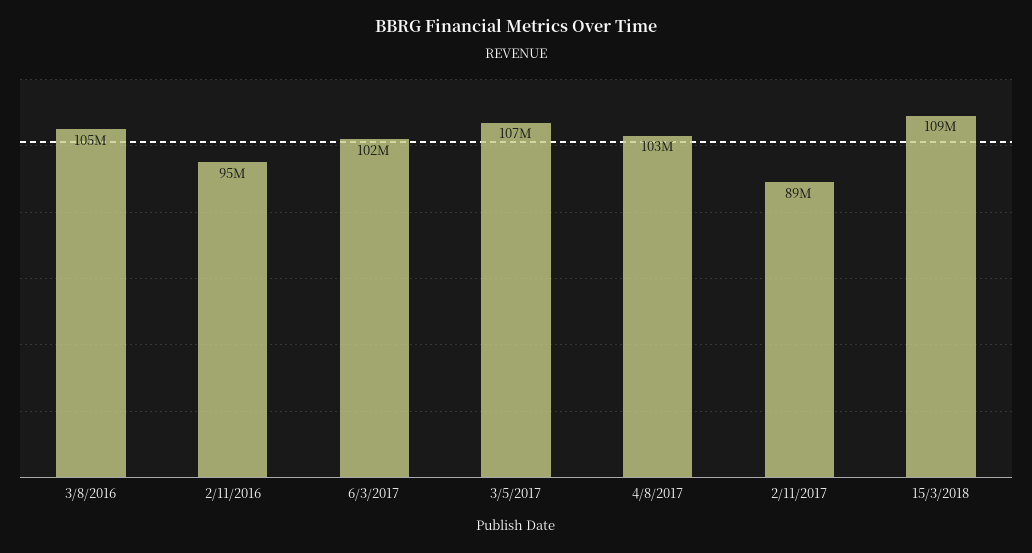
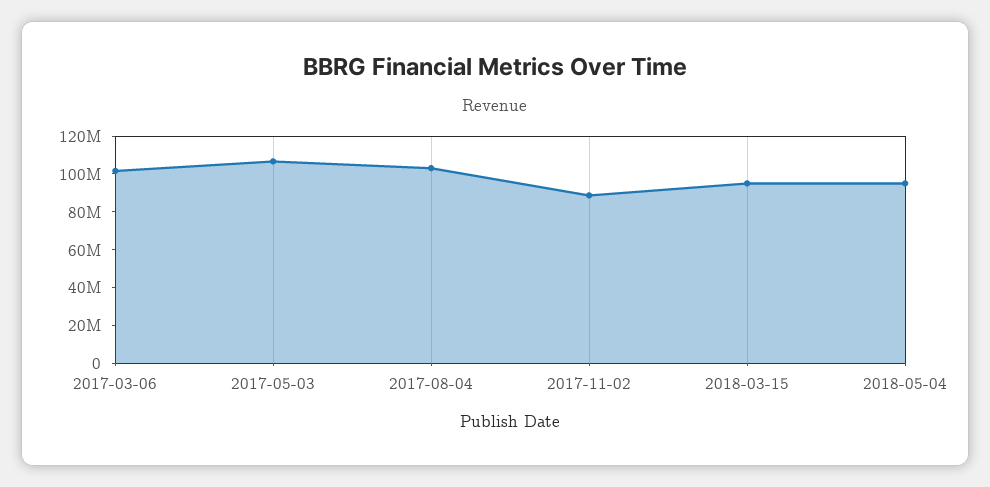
3/8/2016: 105000000 -> none
2/11/2016: 95000000 -> none
15/3/2018: 109000000 -> 95000000
2018-05-04: none -> 95000000

